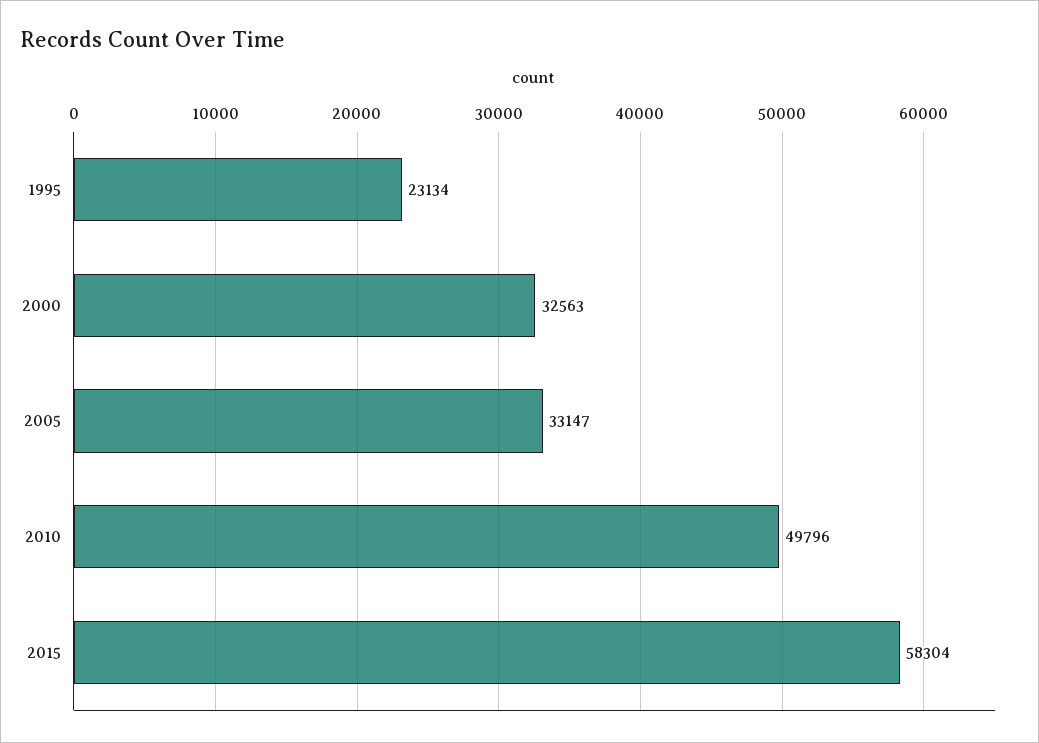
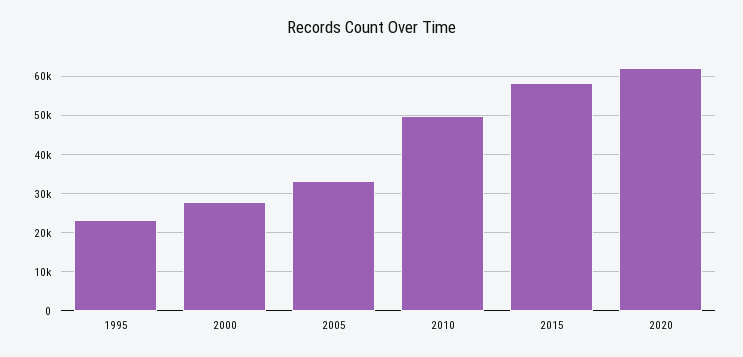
2000: 32563 -> 28000
2020: none -> 62000

